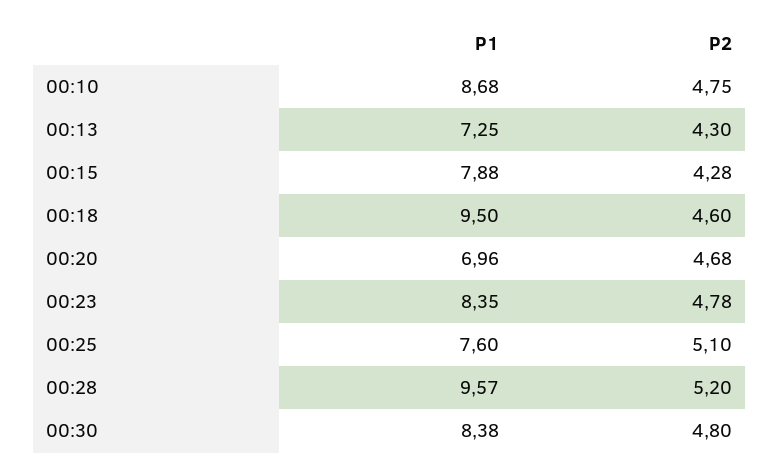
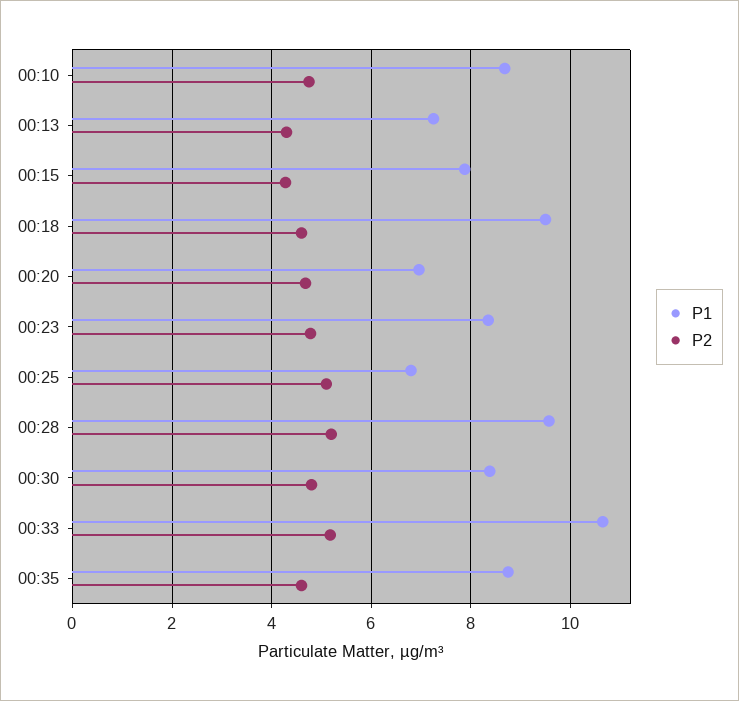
P1, 00:25: 7.6 -> 6.8
P1, 00:33: none -> 10.6
P2, 00:33: none -> 5.2
P1, 00:35: none -> 8.8
P2, 00:35: none -> 4.6

